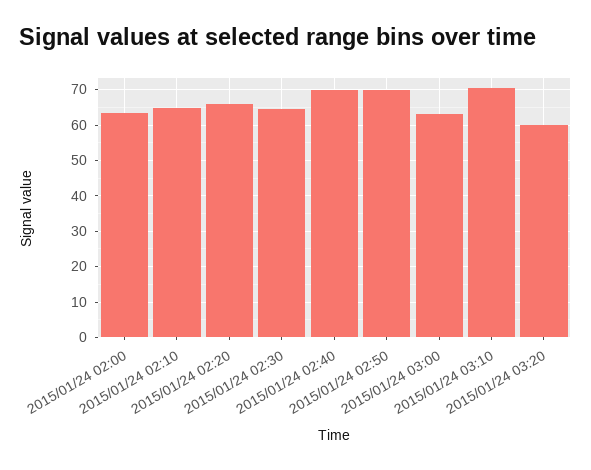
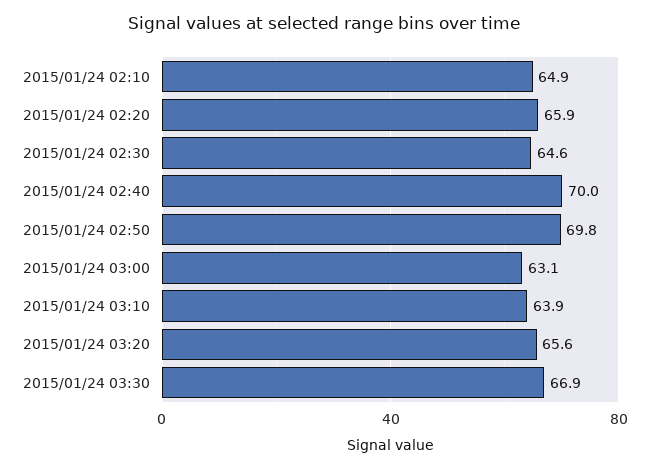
2015/01/24 02:00: 64 -> none
2015/01/24 03:10: 70 -> 63.9
2015/01/24 03:20: 60 -> 65.6
2015/01/24 03:30: none -> 66.9

